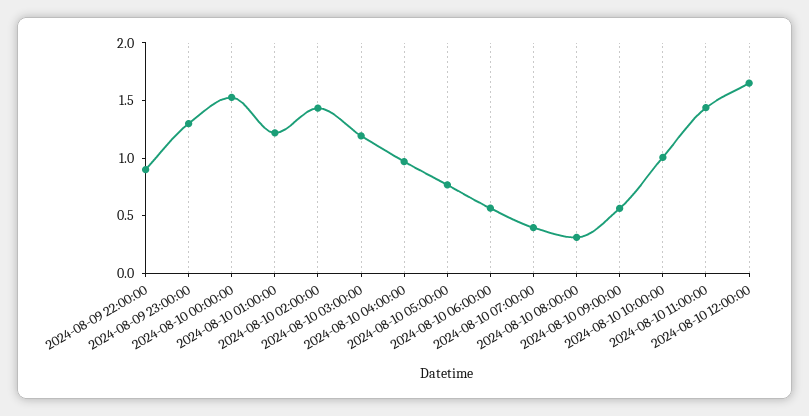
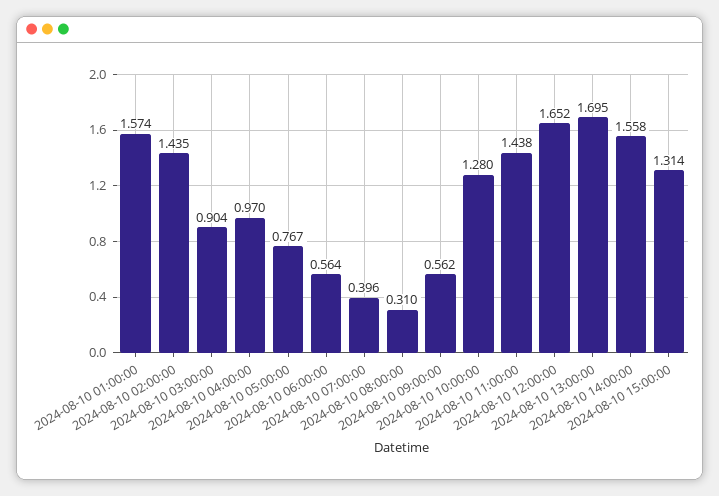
2024-08-09 22:00:00: 0.9 -> none
2024-08-09 23:00:00: 1.3 -> none
2024-08-10 00:00:00: 1.5 -> none
2024-08-10 01:00:00: 1.2 -> 1.574
2024-08-10 03:00:00: 1.2 -> 0.904
2024-08-10 10:00:00: 1 -> 1.28
2024-08-10 13:00:00: none -> 1.695
2024-08-10 14:00:00: none -> 1.558
2024-08-10 15:00:00: none -> 1.314

